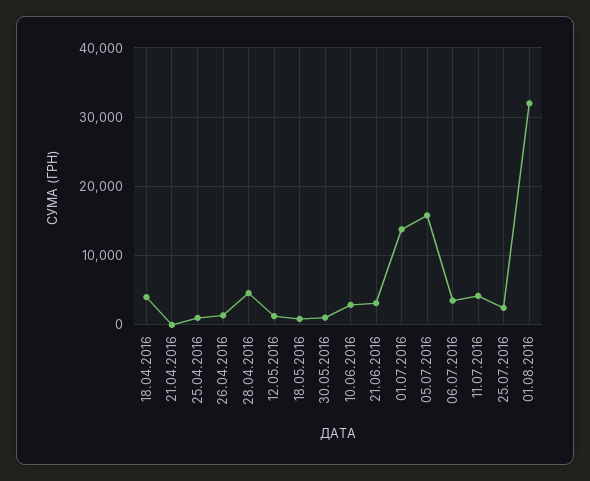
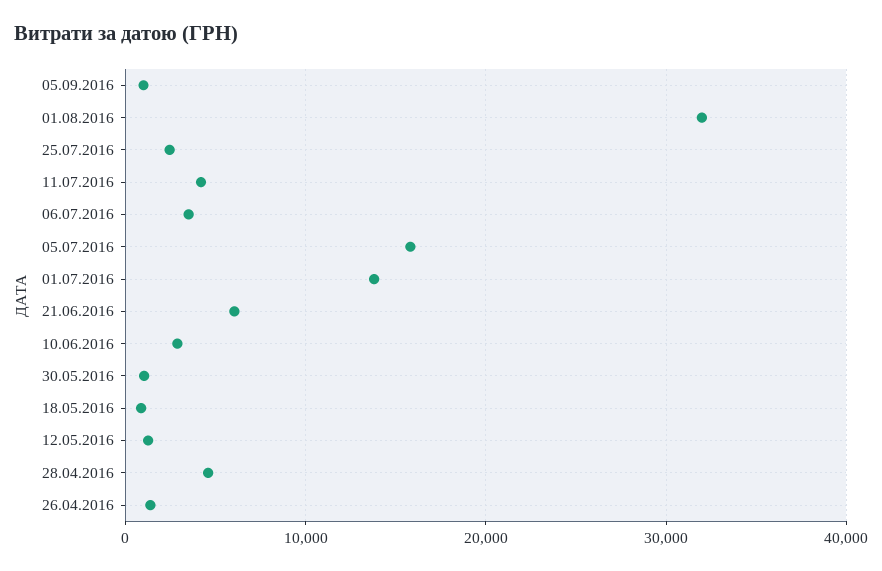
18.04.2016: 4000 -> none
21.04.2016: 0 -> none
25.04.2016: 1000 -> none
21.06.2016: 3000 -> 6000
05.09.2016: none -> 1000

